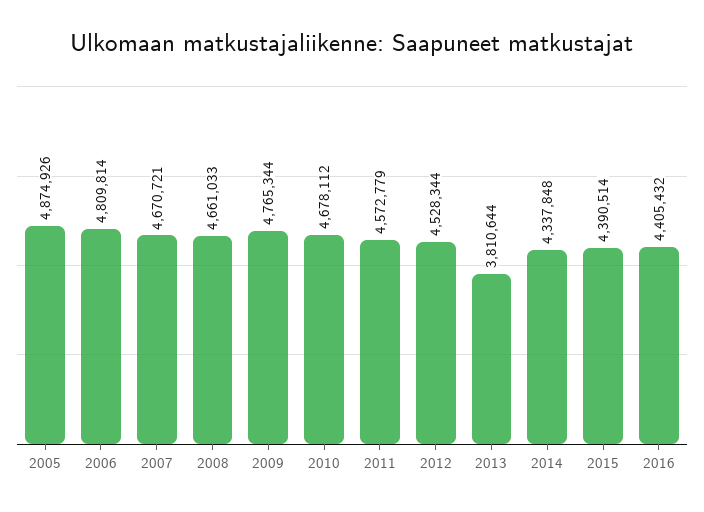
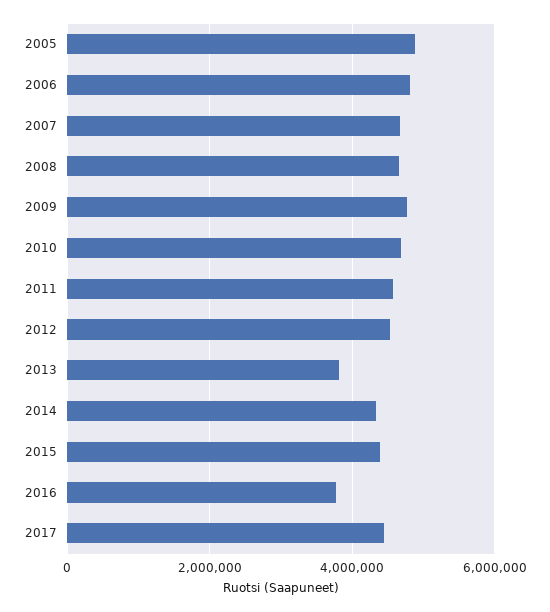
2016: 4405432 -> 3800000
2017: none -> 4400000

